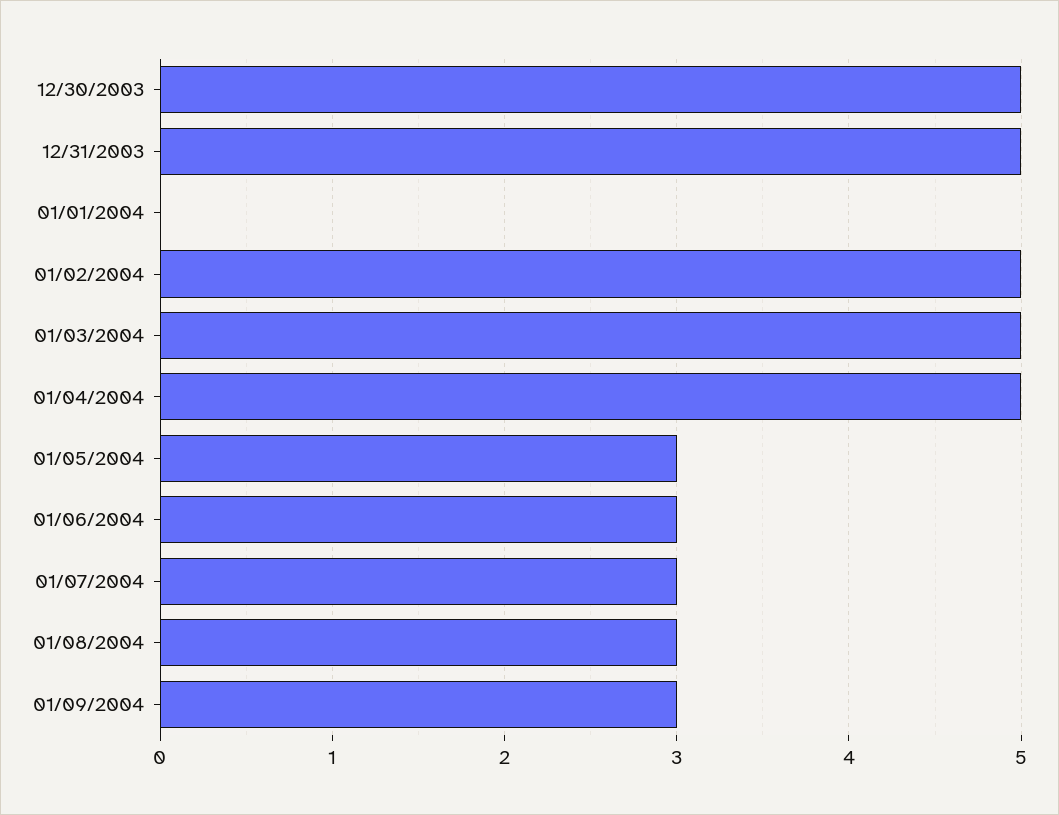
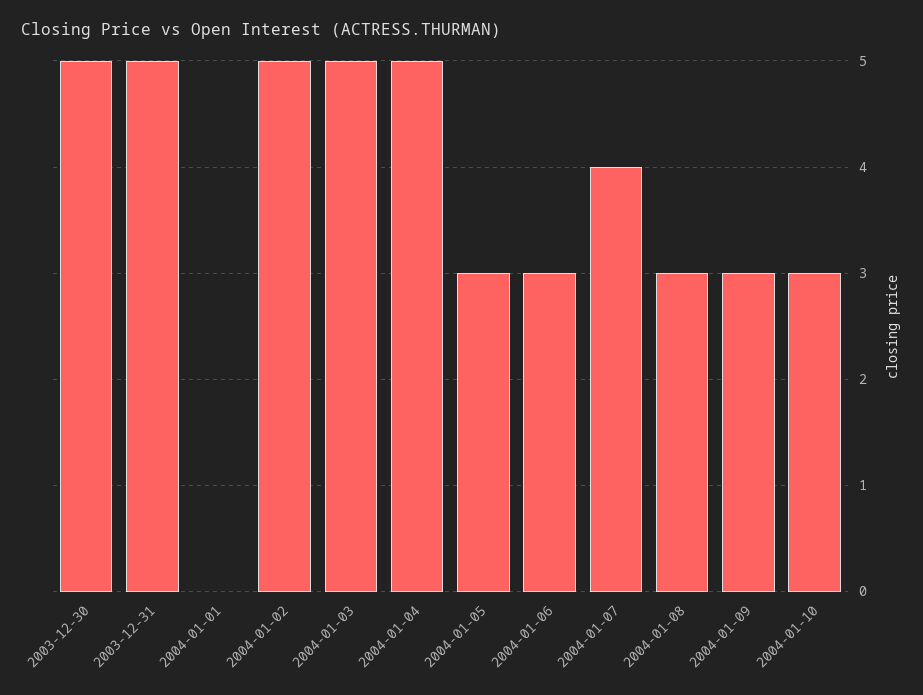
01/07/2004: 3 -> 4
2004-01-10: none -> 3

